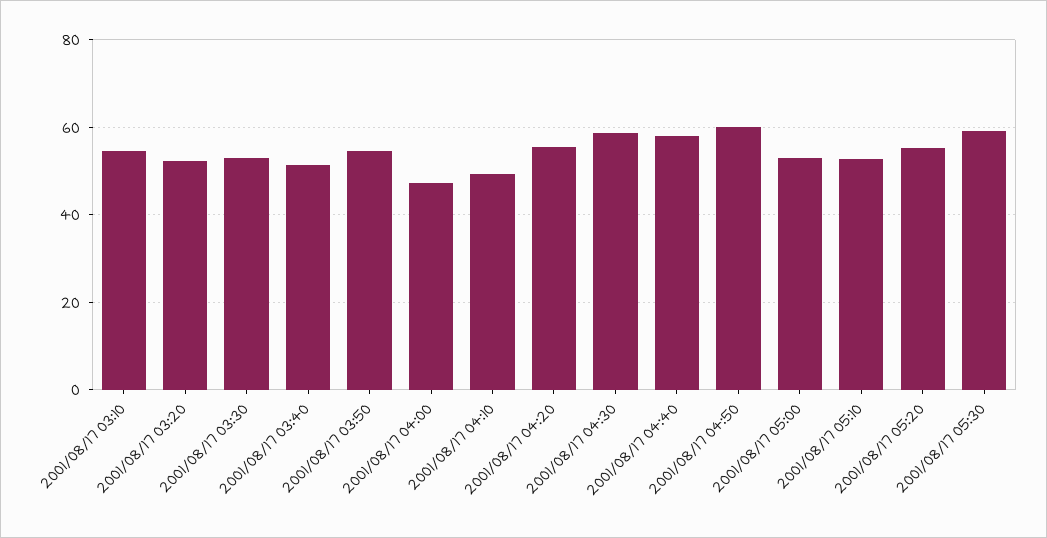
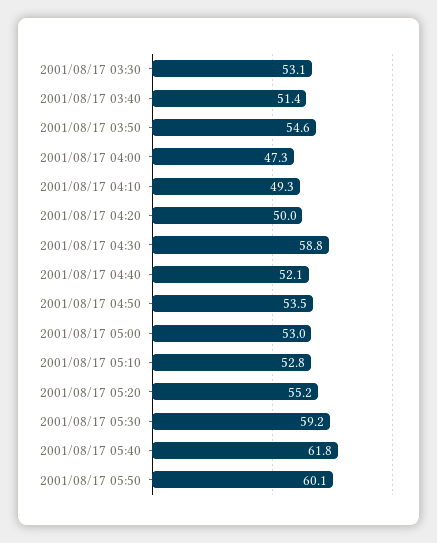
2001/08/17 03:10: 54 -> none
2001/08/17 03:20: 52 -> none
2001/08/17 04:20: 56 -> 50
2001/08/17 04:40: 58 -> 52.1
2001/08/17 04:50: 60 -> 53.5
2001/08/17 05:40: none -> 61.8
2001/08/17 05:50: none -> 60.1

